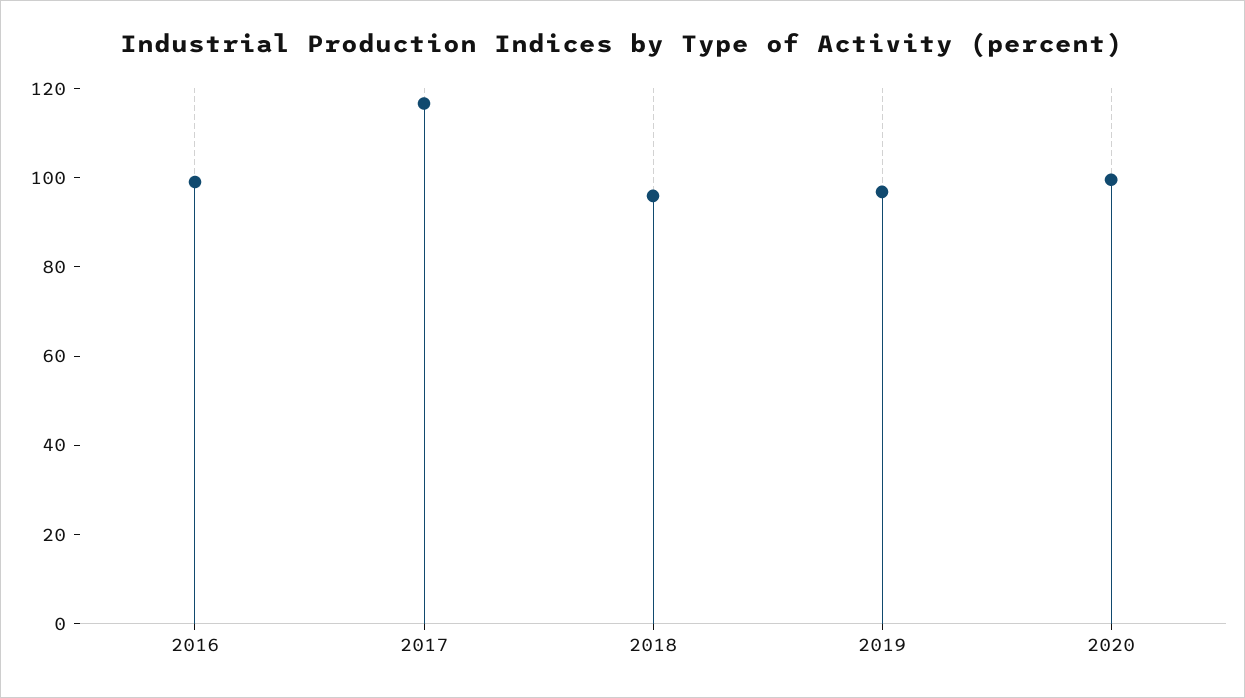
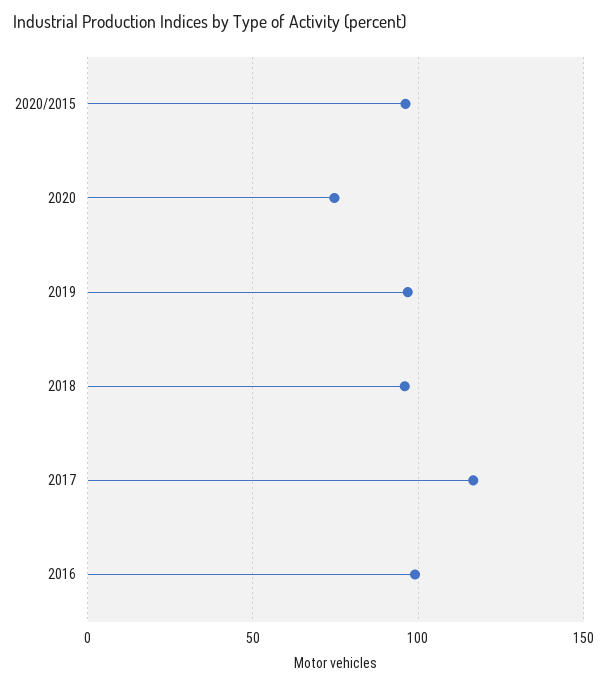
2020: 100 -> 75
2020/2015: none -> 95

